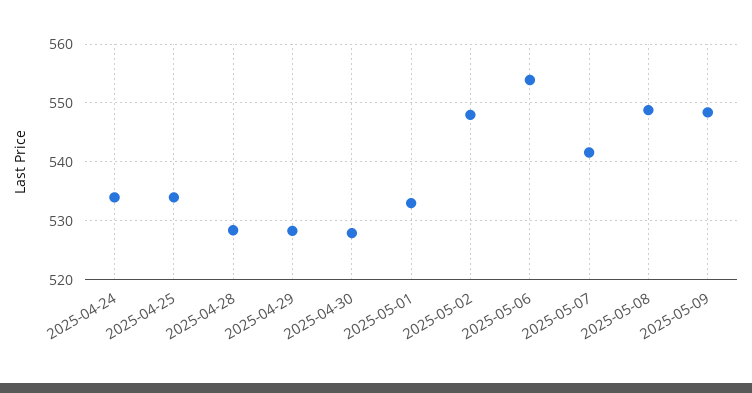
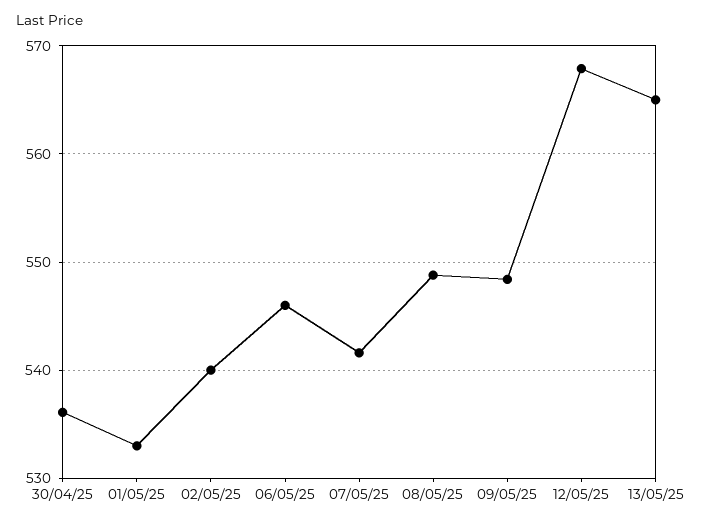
2025-04-24: 534 -> none
2025-04-25: 534 -> none
2025-04-28: 528 -> none
2025-04-29: 528 -> none
2025-04-30: 528 -> 536
2025-05-02: 548 -> 540
2025-05-06: 554 -> 546
12/05/25: none -> 568
13/05/25: none -> 565

